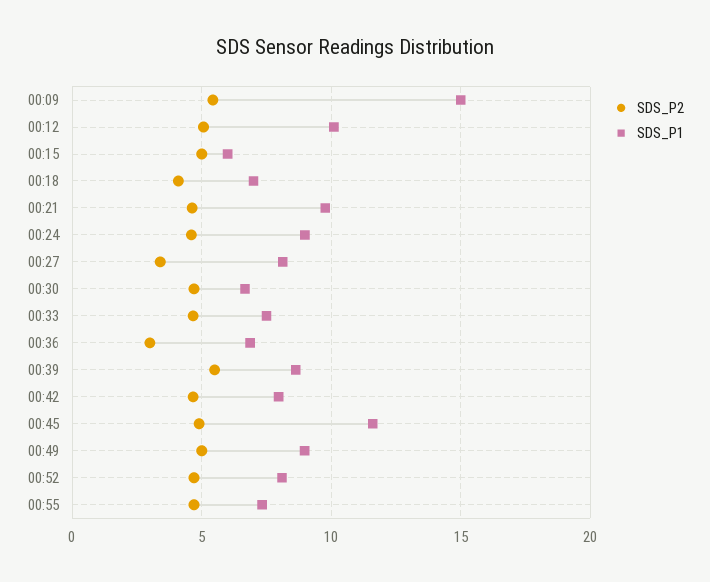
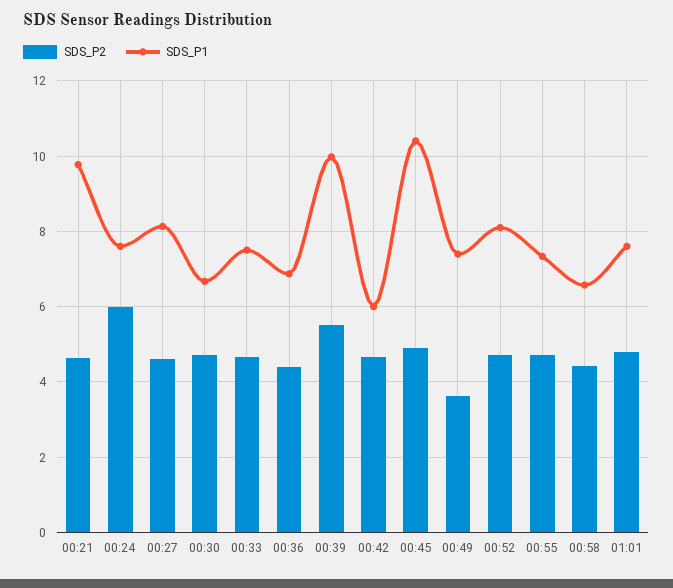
SDS_P2, 00:09: 5.5 -> none
SDS_P1, 00:09: 15 -> none
SDS_P2, 00:12: 5 -> none
SDS_P1, 00:12: 10 -> none
SDS_P2, 00:15: 5 -> none
SDS_P1, 00:15: 6 -> none
SDS_P2, 00:18: 4 -> none
SDS_P1, 00:18: 7 -> none
SDS_P2, 00:24: 4.5 -> 6
SDS_P1, 00:24: 9 -> 7.6
SDS_P2, 00:27: 3.5 -> 4.6
SDS_P2, 00:36: 3 -> 4.4
SDS_P1, 00:39: 8.5 -> 10
SDS_P1, 00:42: 8 -> 6
SDS_P1, 00:45: 11.5 -> 10.4
SDS_P2, 00:49: 5 -> 3.6
SDS_P1, 00:49: 9 -> 7.4
SDS_P2, 00:58: none -> 4.4
SDS_P1, 00:58: none -> 6.6
SDS_P2, 01:01: none -> 4.8
SDS_P1, 01:01: none -> 7.6

